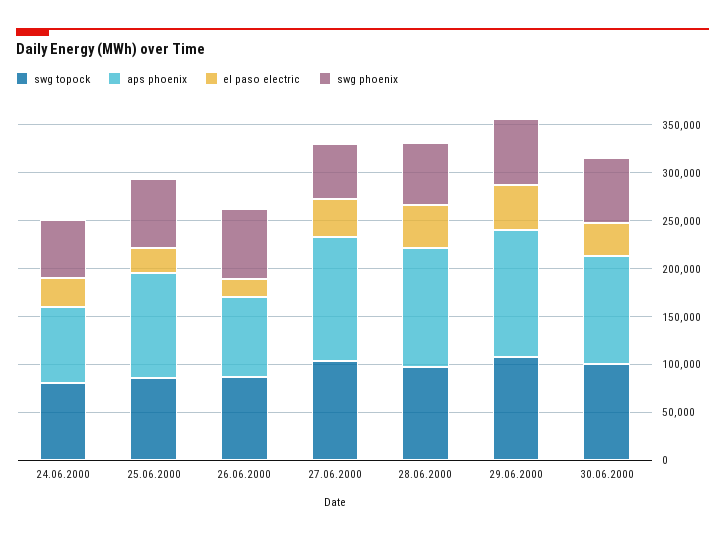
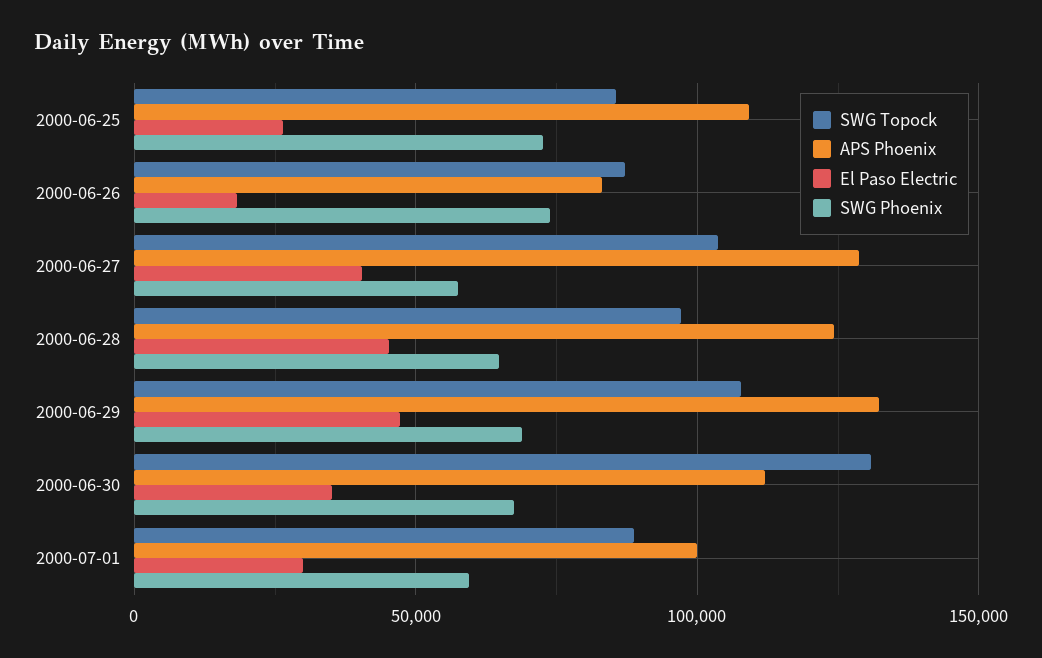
swg topock, 24.06.2000: 80000 -> none
aps phoenix, 24.06.2000: 80000 -> none
el paso electric, 24.06.2000: 30000 -> none
swg phoenix, 24.06.2000: 60000 -> none
swg topock, 30.06.2000: 100000 -> 130000
swg topock, 2000-07-01: none -> 90000
aps phoenix, 2000-07-01: none -> 100000
el paso electric, 2000-07-01: none -> 30000
swg phoenix, 2000-07-01: none -> 60000

